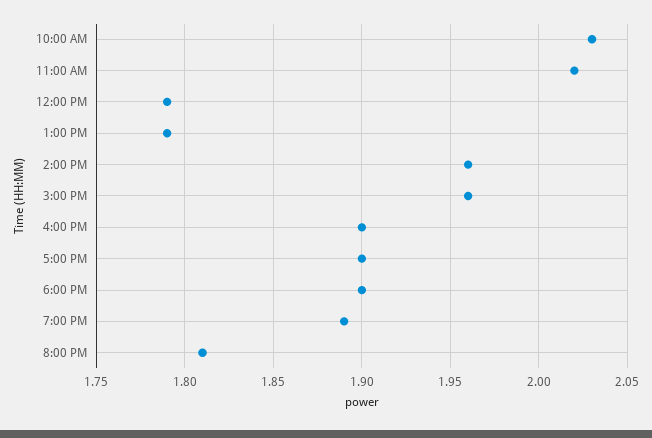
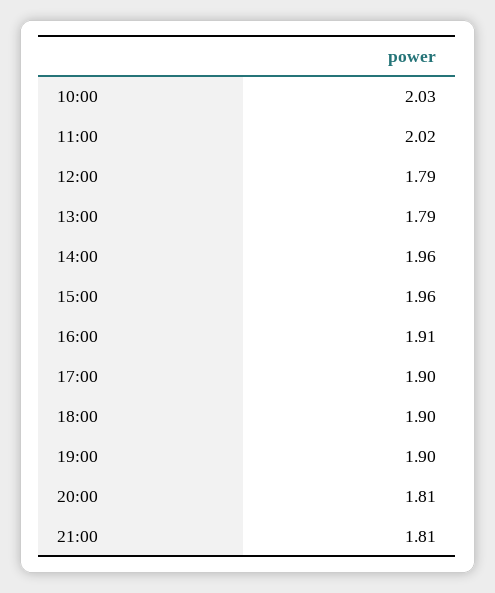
4:00 PM: 1.9 -> 1.91
7:00 PM: 1.89 -> 1.9
21:00: none -> 1.81

